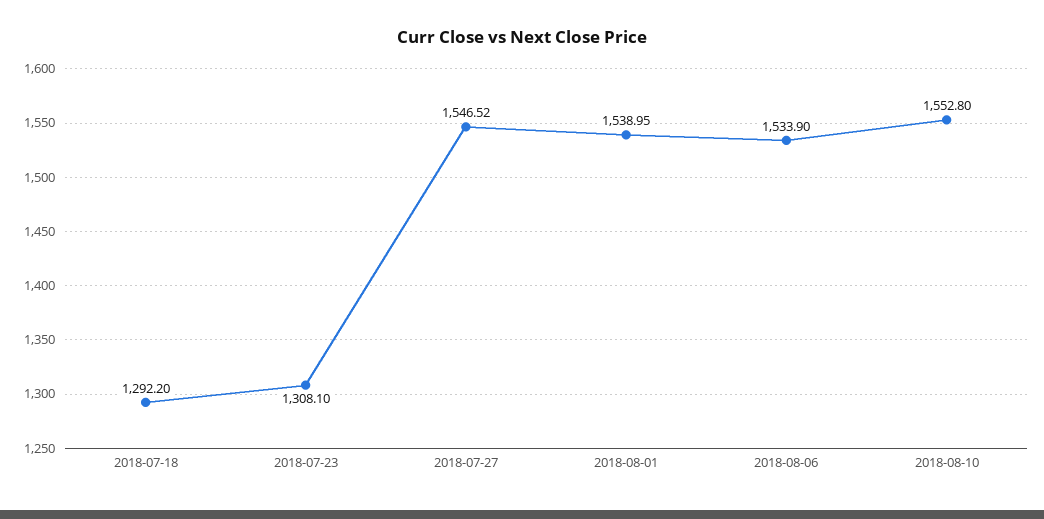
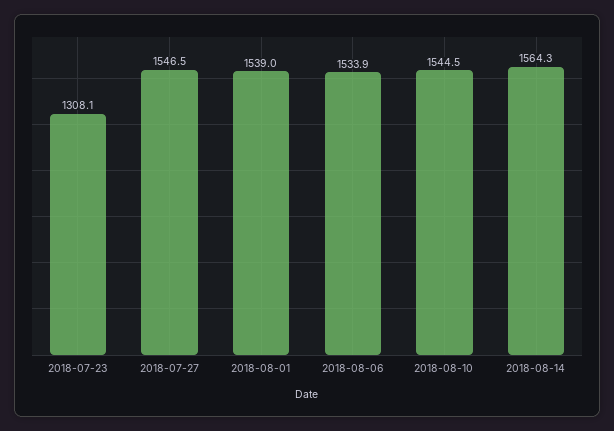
2018-07-18: 1292.2 -> none
2018-08-10: 1552.8 -> 1544.5
2018-08-14: none -> 1564.3

